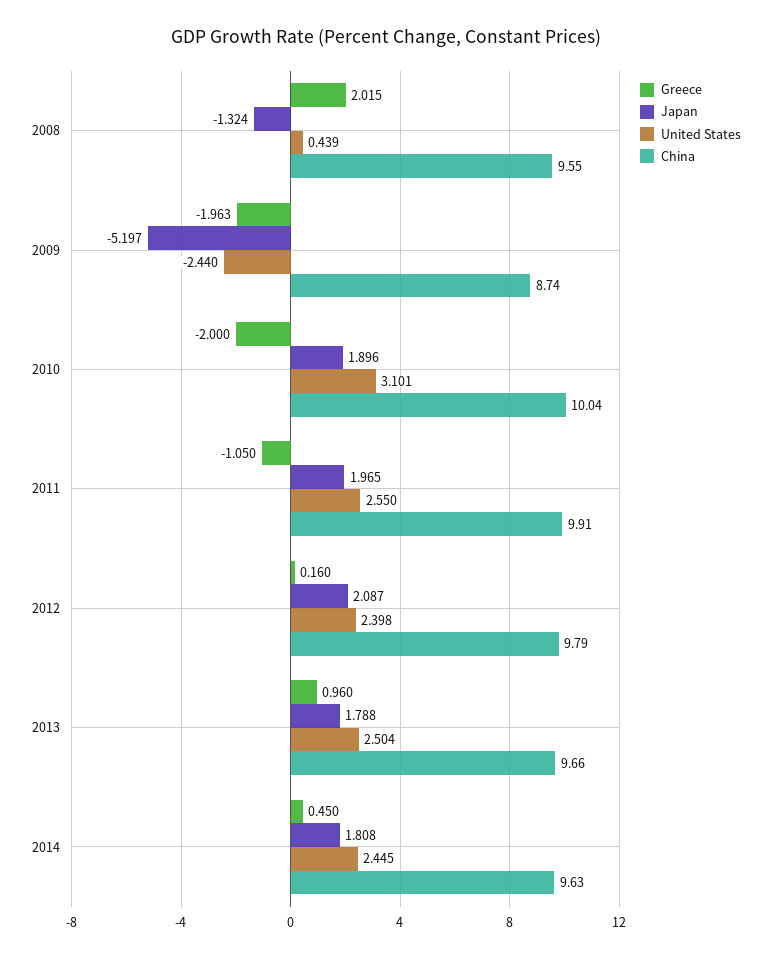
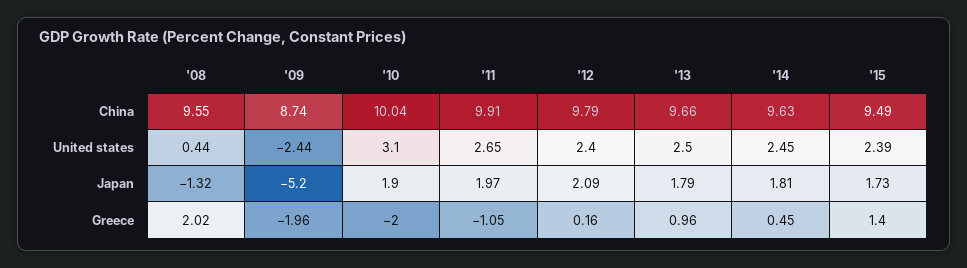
United States, 2011: 2.55 -> 2.65
China, '15: none -> 9.49
United States, '15: none -> 2.39
Japan, '15: none -> 1.73
Greece, '15: none -> 1.4

